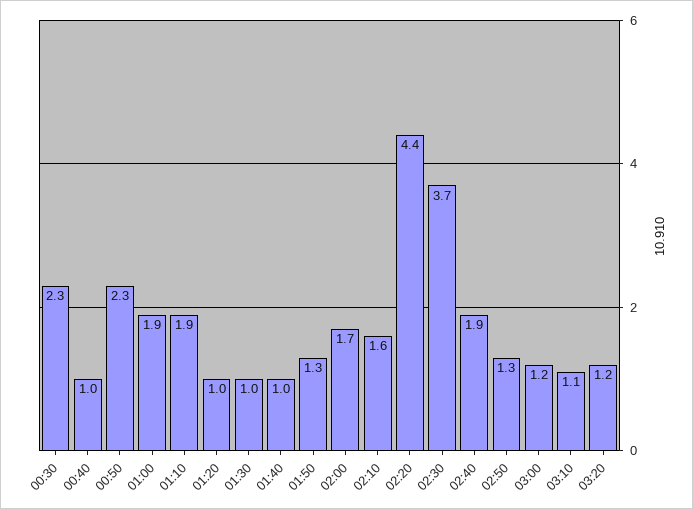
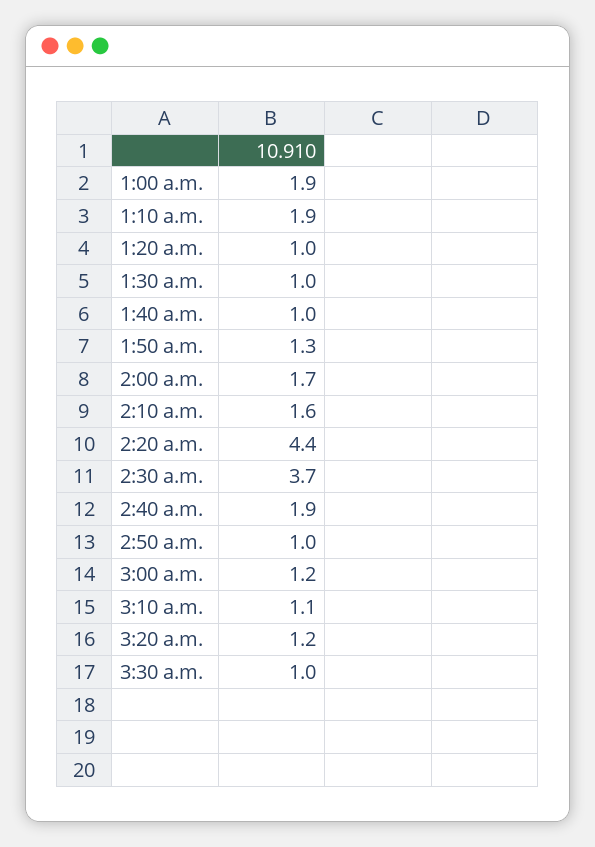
00:30: 2.3 -> none
00:40: 1 -> none
00:50: 2.3 -> none
02:50: 1.3 -> 1
3:30 a.m.: none -> 1

